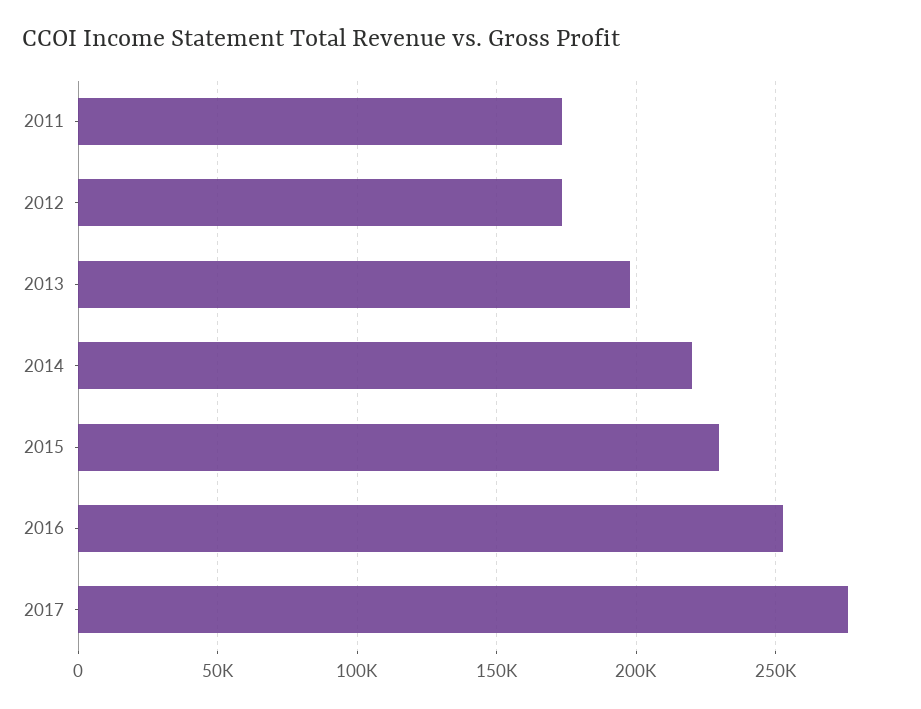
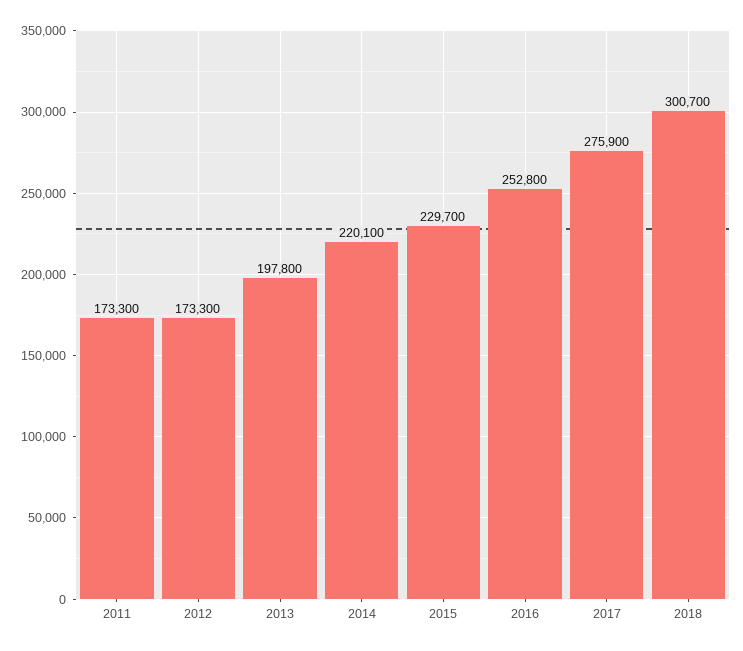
2018: none -> 300700

